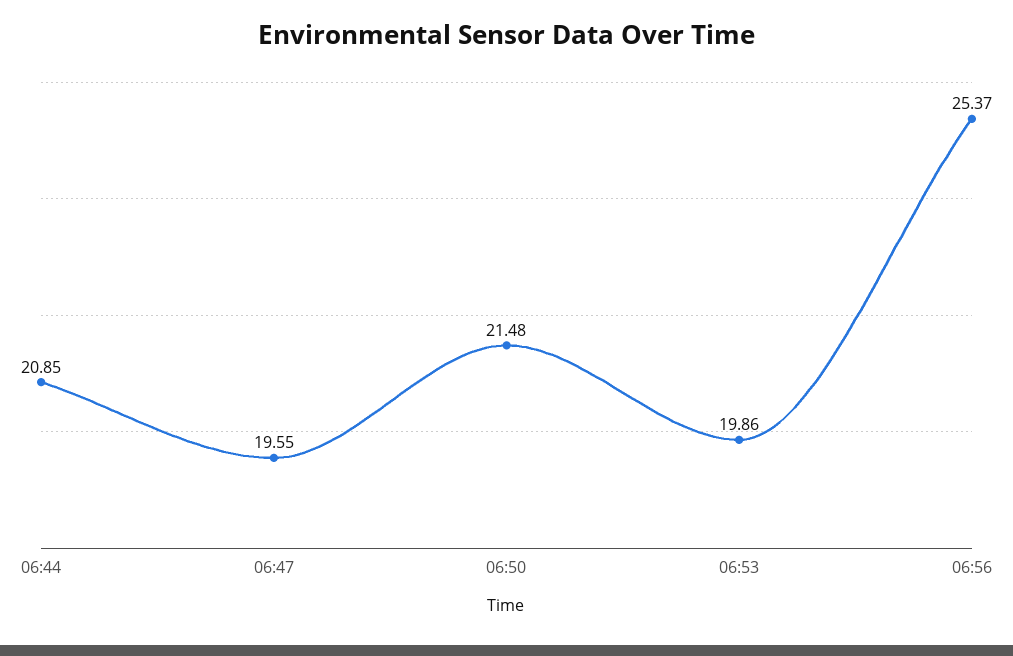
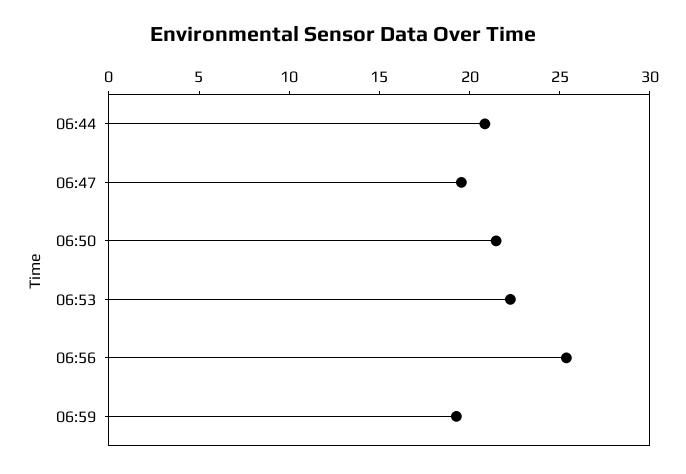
06:53: 19.86 -> 22
06:59: none -> 19

